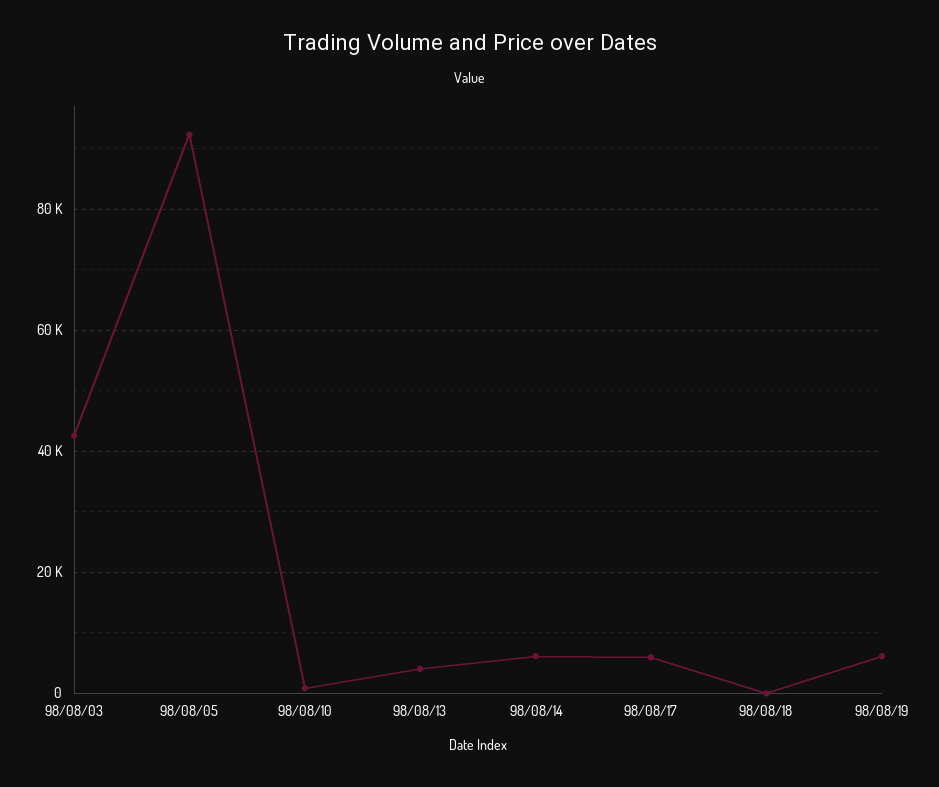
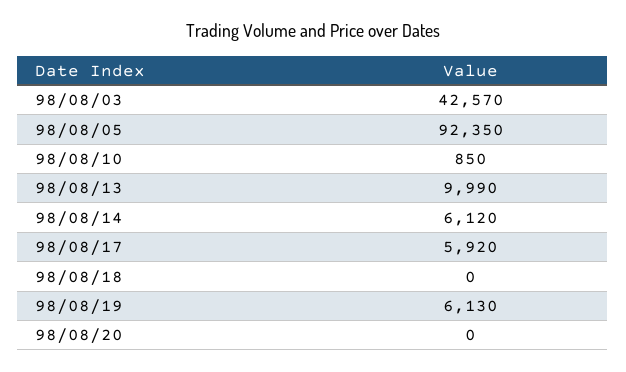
98/08/13: 4000 -> 9990
98/08/20: none -> 0

